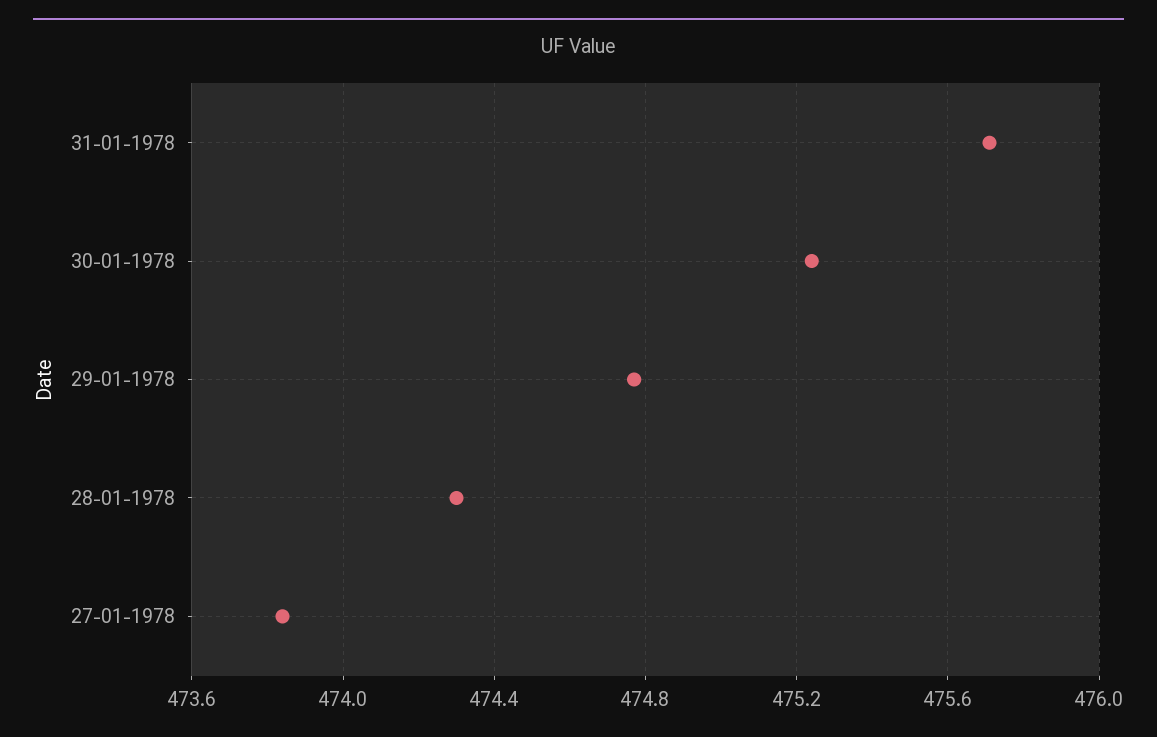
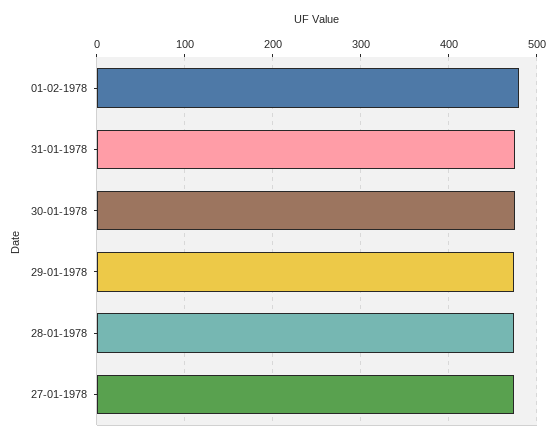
01-02-1978: none -> 480

